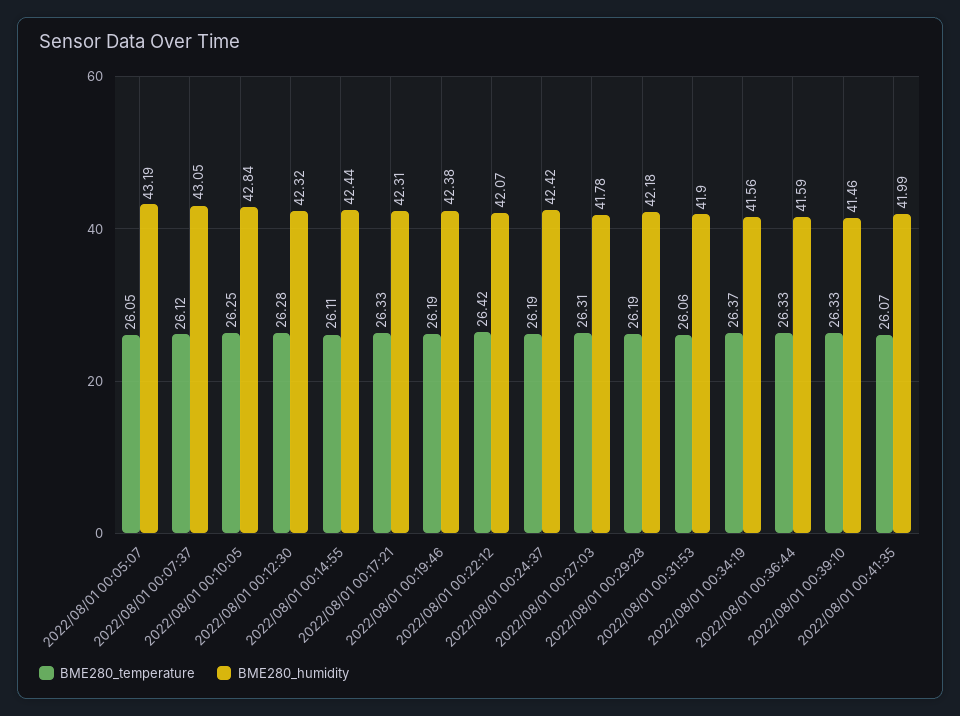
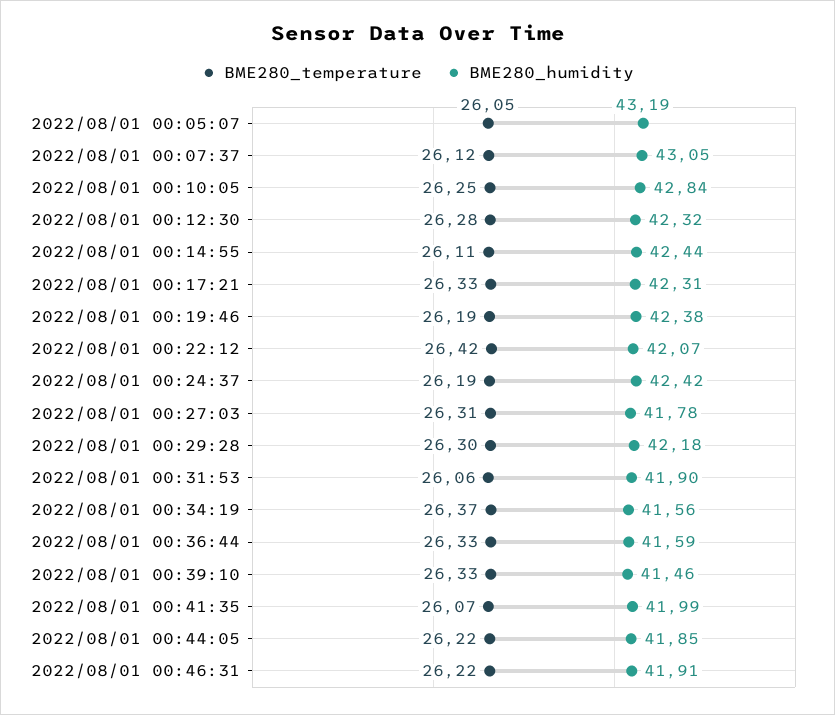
BME280_temperature, 2022/08/01 00:29:28: 26.19 -> 26.3
BME280_temperature, 2022/08/01 00:44:05: none -> 26.22
BME280_humidity, 2022/08/01 00:44:05: none -> 41.85
BME280_temperature, 2022/08/01 00:46:31: none -> 26.22
BME280_humidity, 2022/08/01 00:46:31: none -> 41.91

